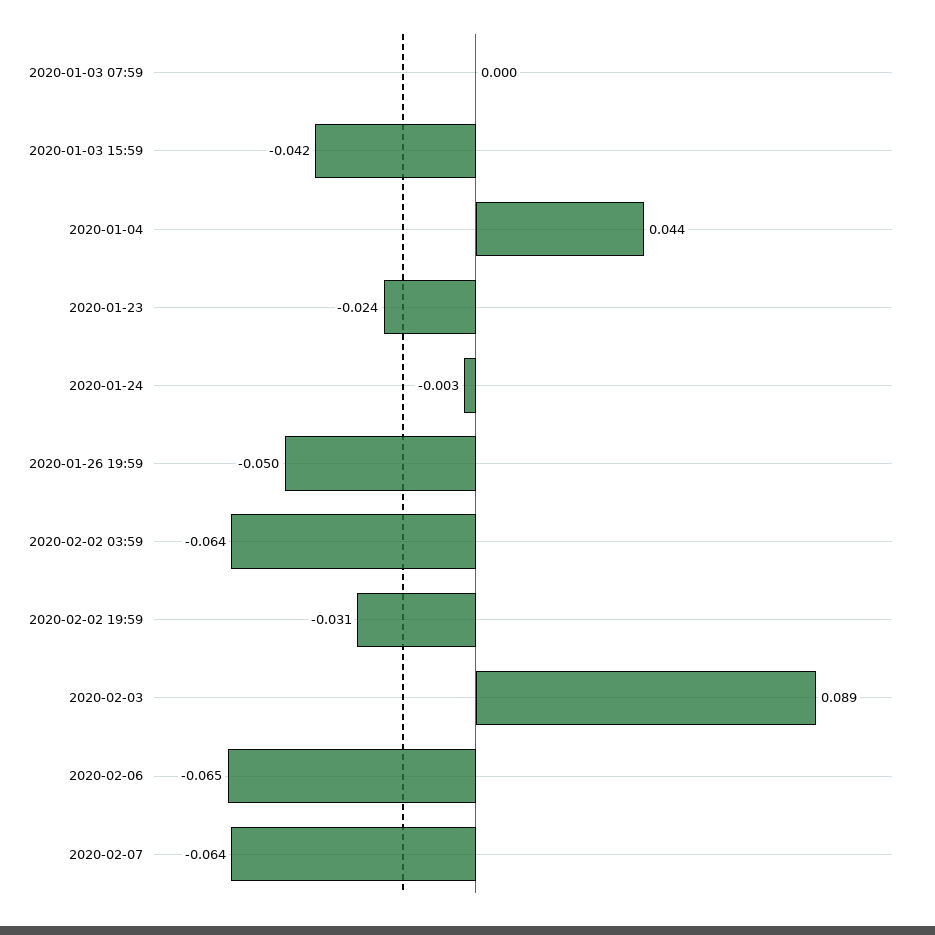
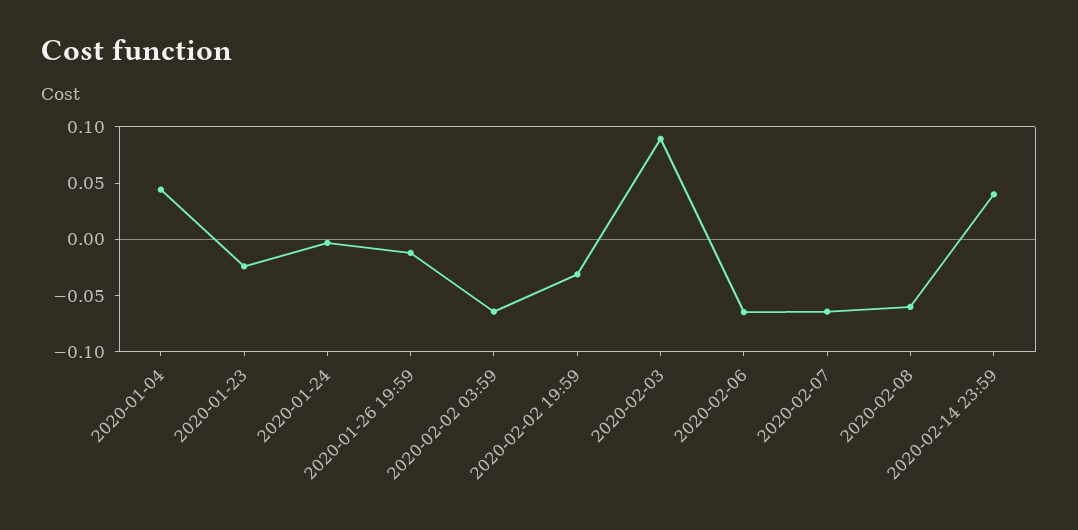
2020-01-03 07:59: 0 -> none
2020-01-03 15:59: -0.042 -> none
2020-01-26 19:59: -0.05 -> -0.01
2020-02-08: none -> -0.06
2020-02-14 23:59: none -> 0.04

